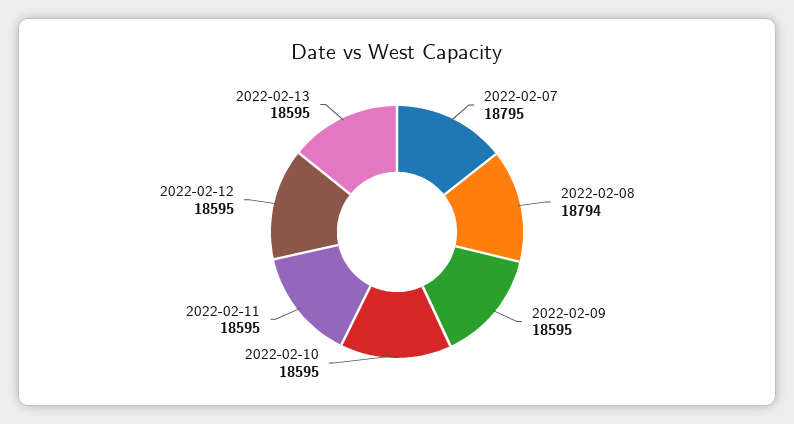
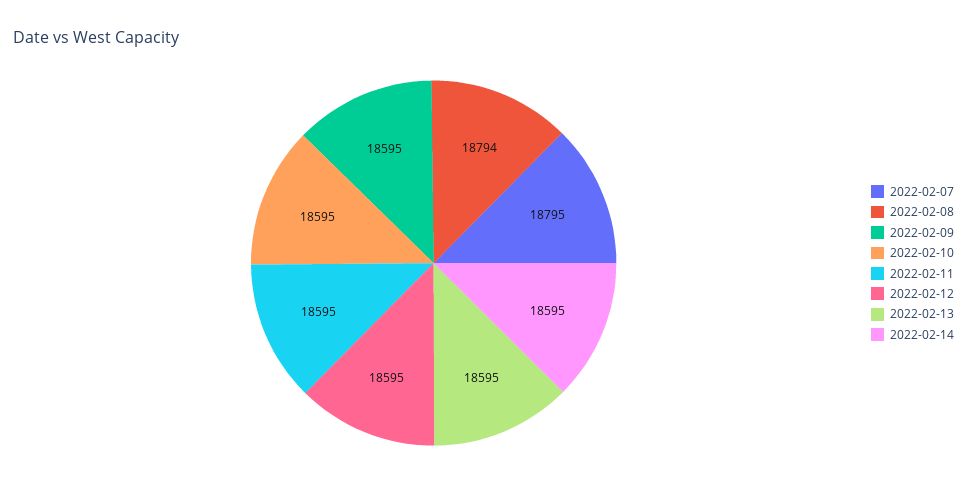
2022-02-14: none -> 18595

